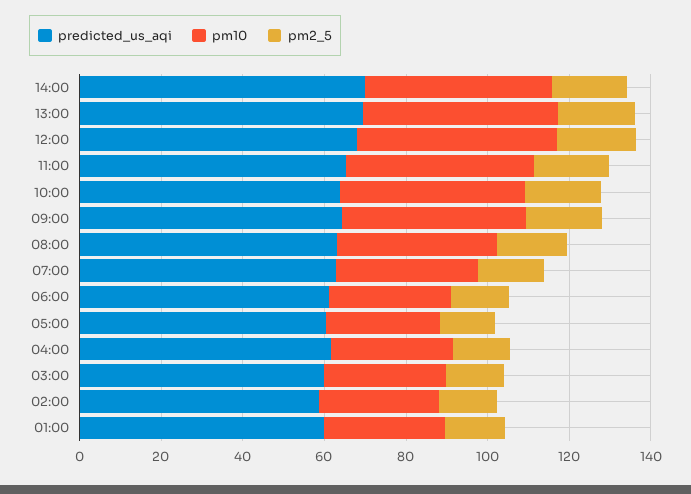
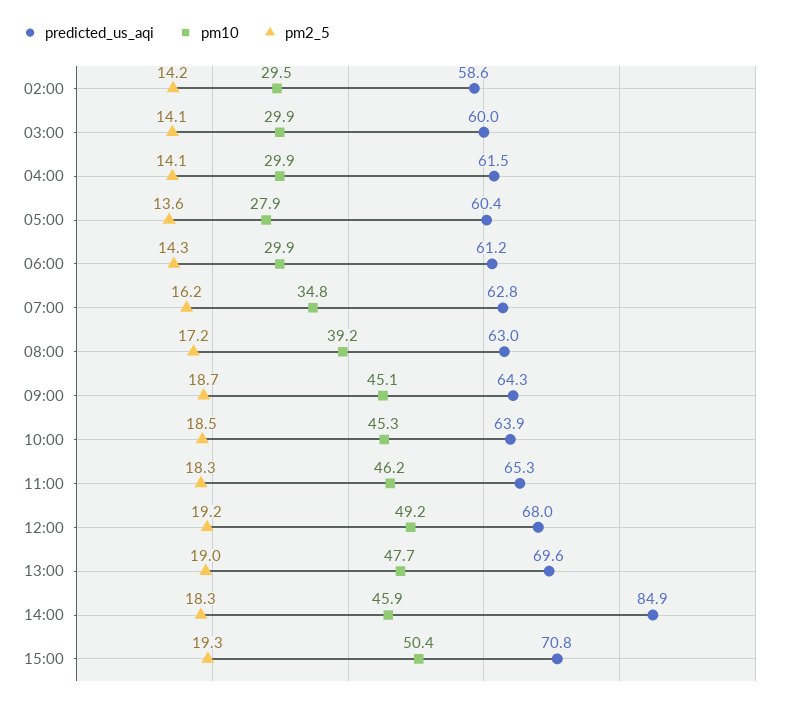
predicted_us_aqi, 14:00: 70 -> 84.9
predicted_us_aqi, 01:00: 60 -> none
pm10, 01:00: 30 -> none
pm2_5, 01:00: 15 -> none
predicted_us_aqi, 15:00: none -> 70.8
pm10, 15:00: none -> 50.4
pm2_5, 15:00: none -> 19.3

